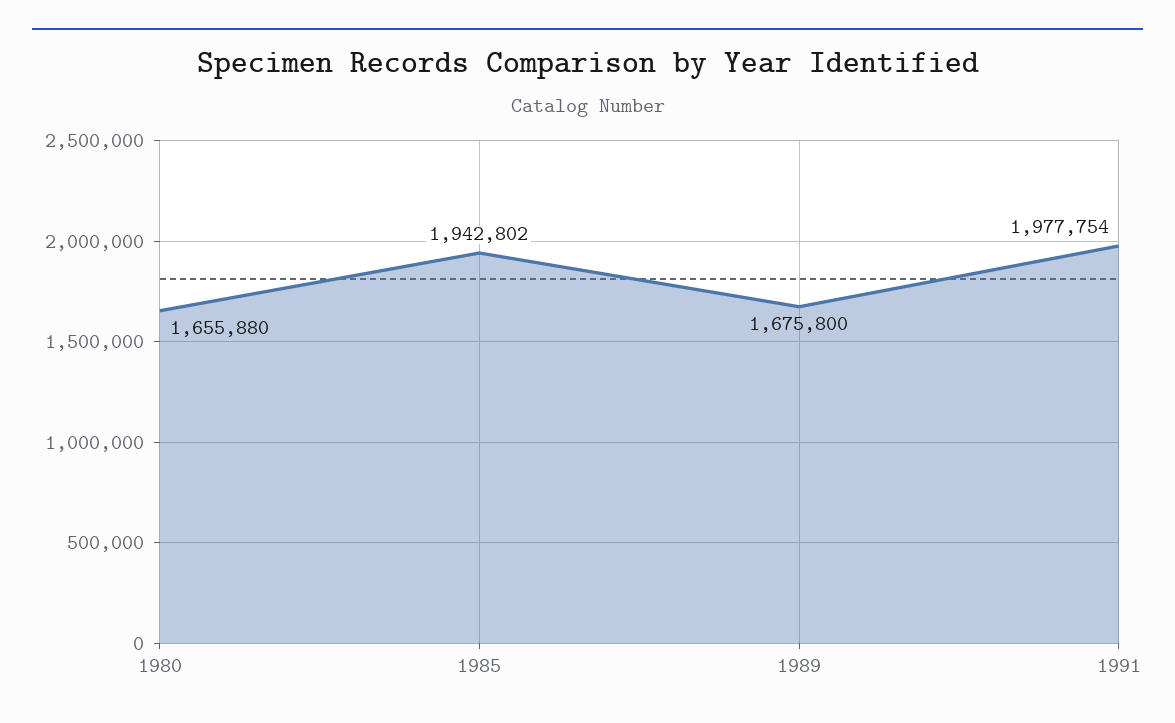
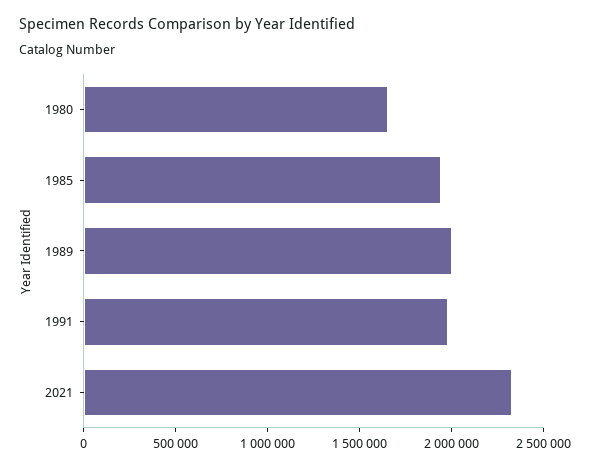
1989: 1675800 -> 2000000
2021: none -> 2300000

